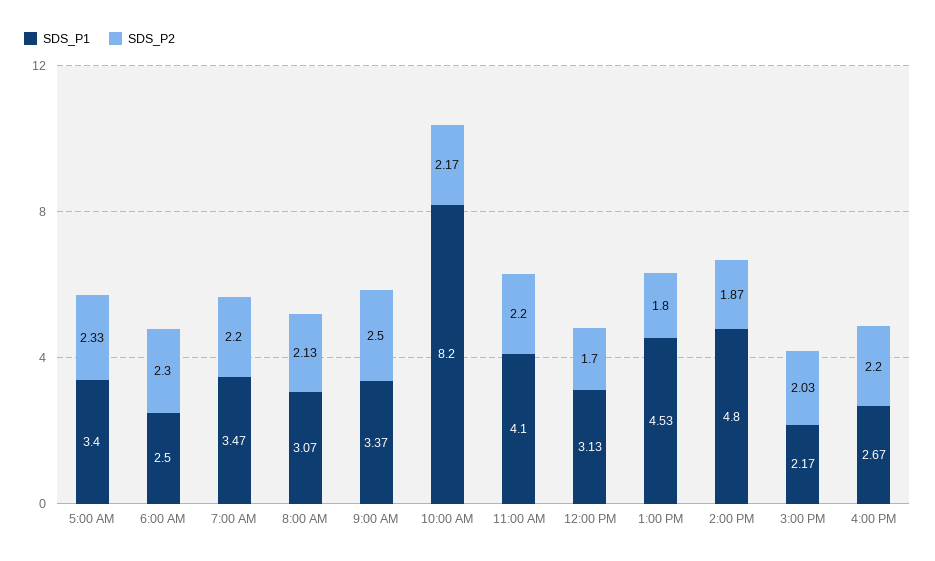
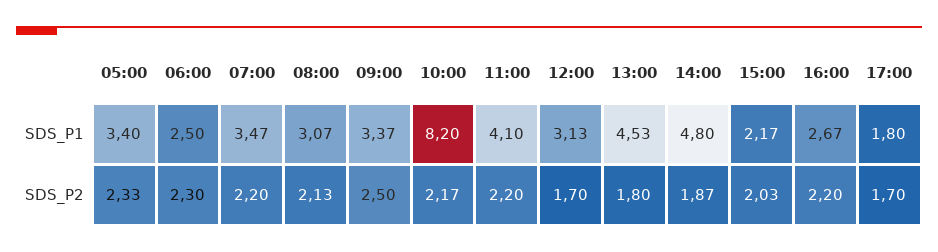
SDS_P1, 17:00: none -> 1.8
SDS_P2, 17:00: none -> 1.7

